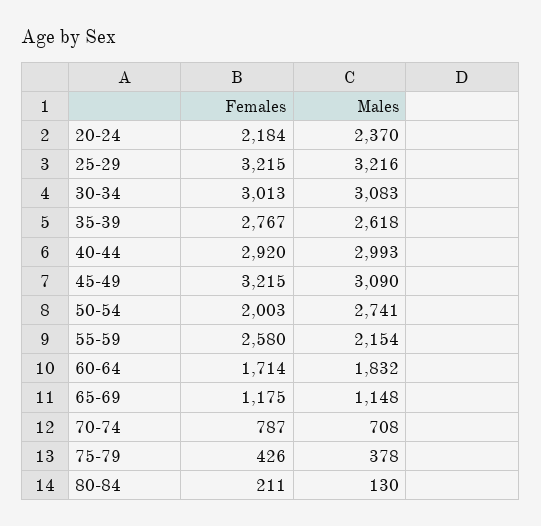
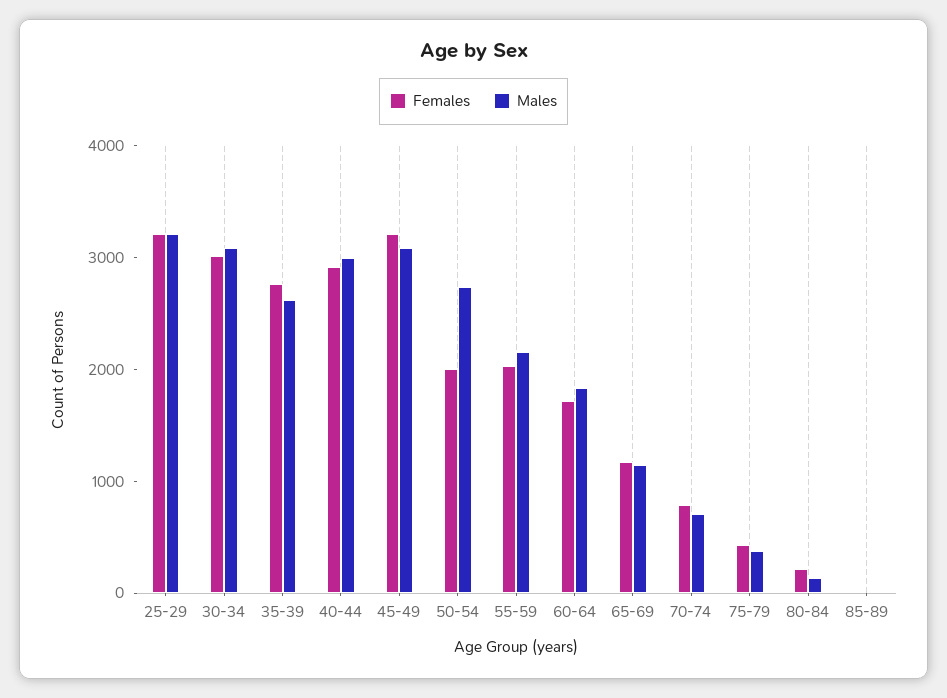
Females, 20-24: 2184 -> none
Males, 20-24: 2370 -> none
Females, 55-59: 2580 -> 2000
Females, 85-89: none -> 0
Males, 85-89: none -> 0

